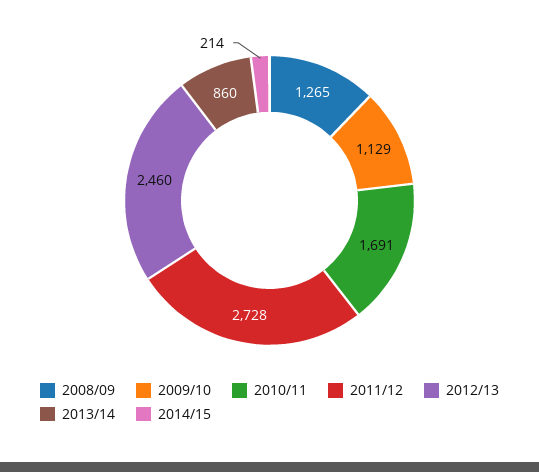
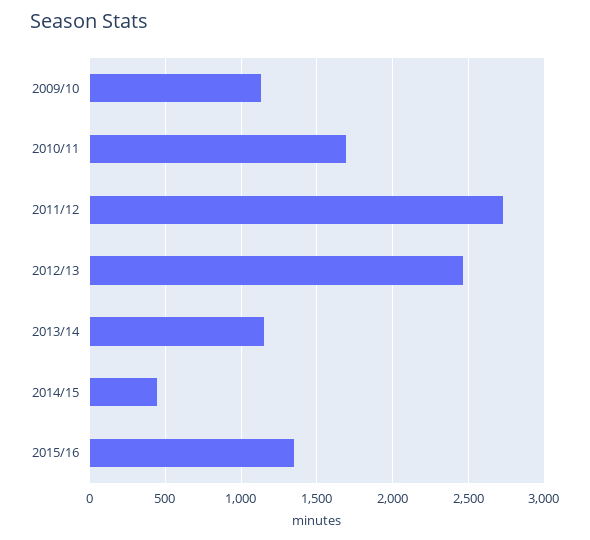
2008/09: 1265 -> none
2013/14: 860 -> 1150
2014/15: 214 -> 450
2015/16: none -> 1350

